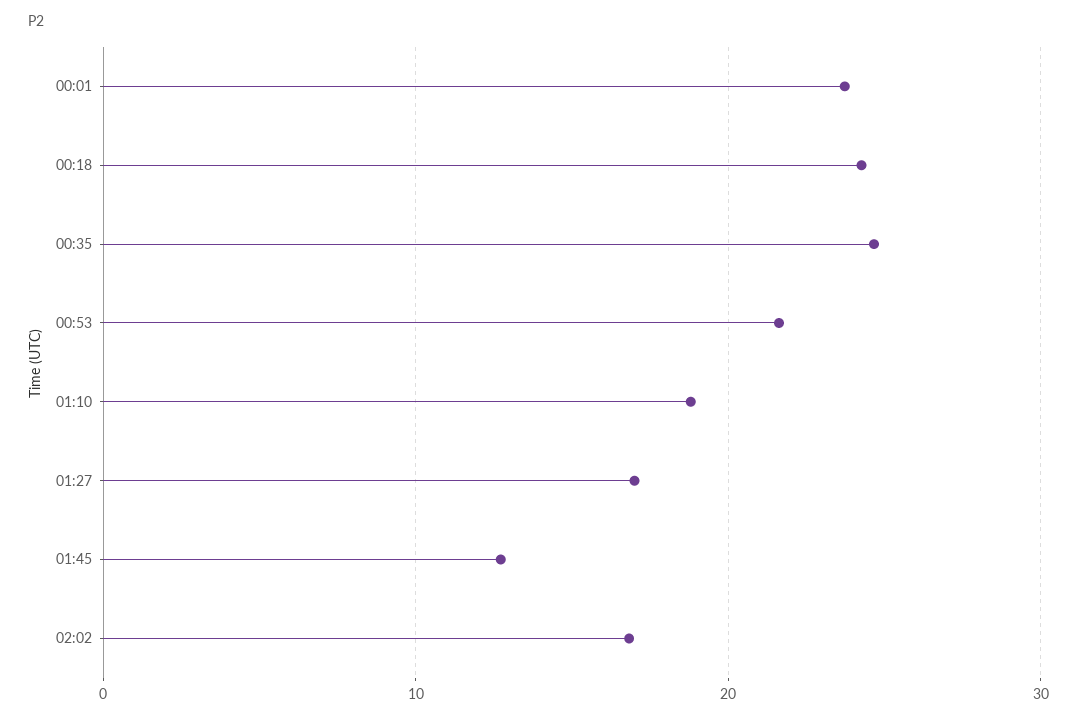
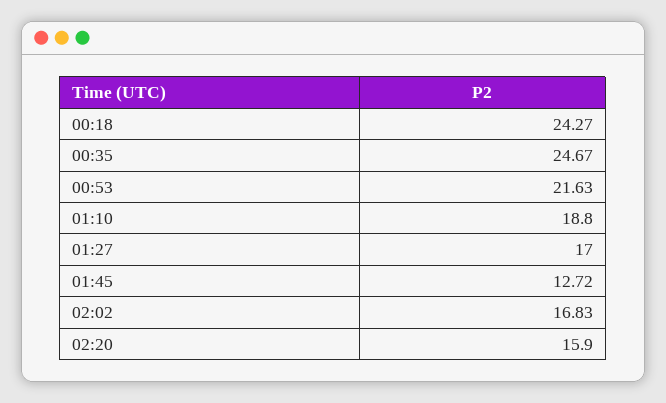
00:01: 24 -> none
02:20: none -> 15.9

